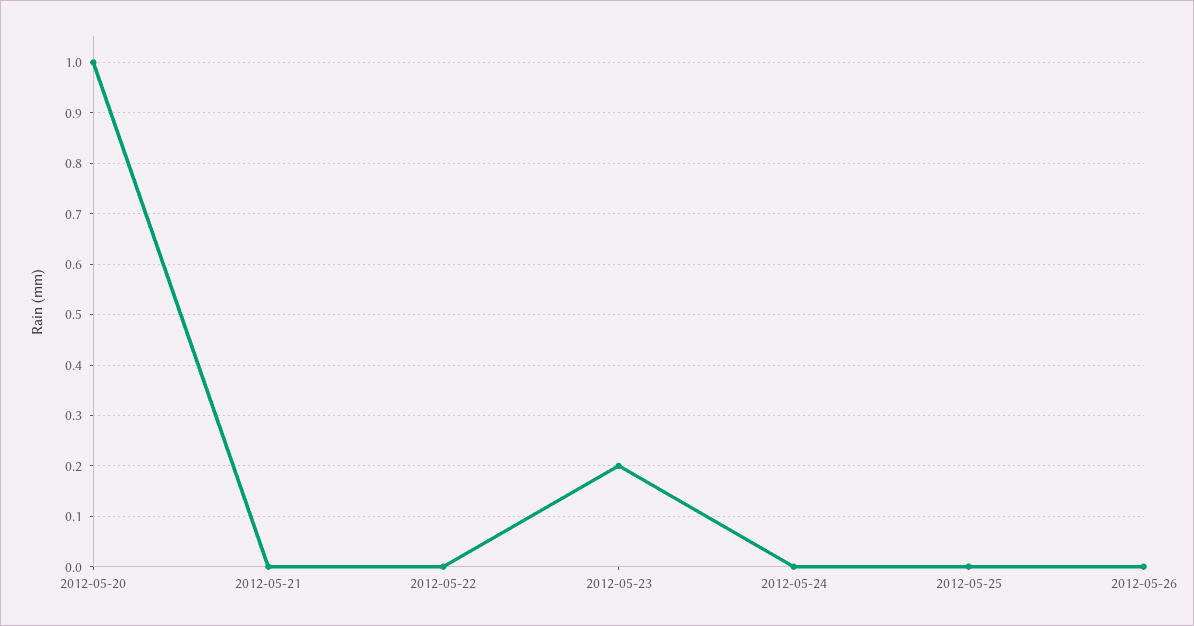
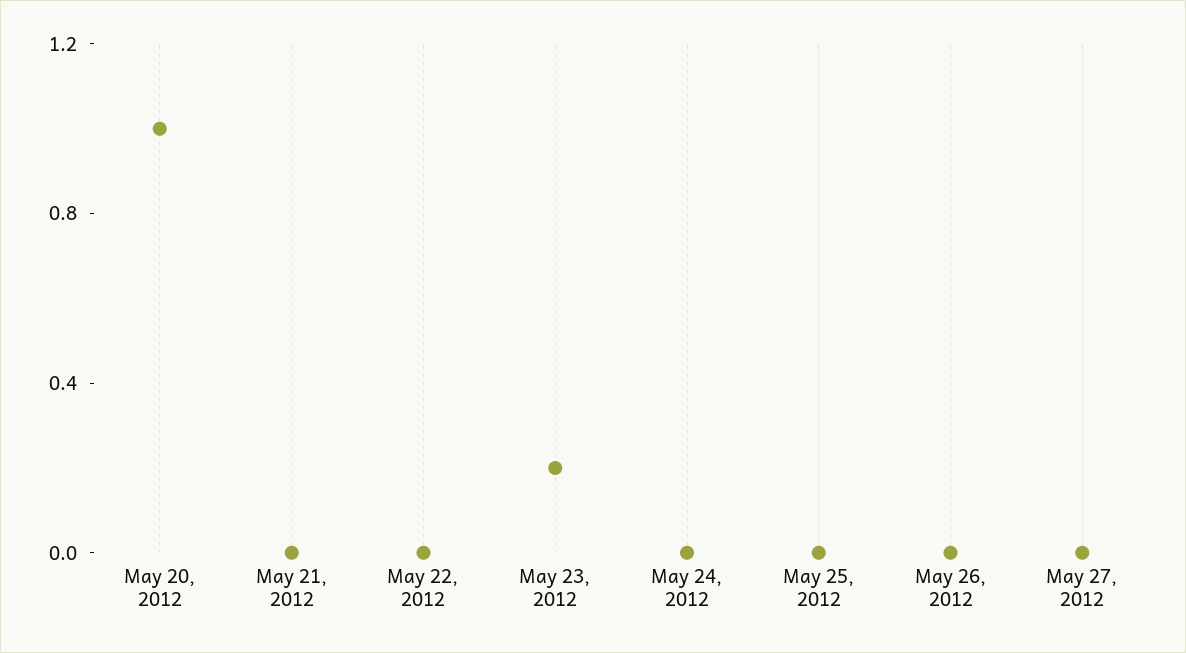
May 27, 2012: none -> 0

